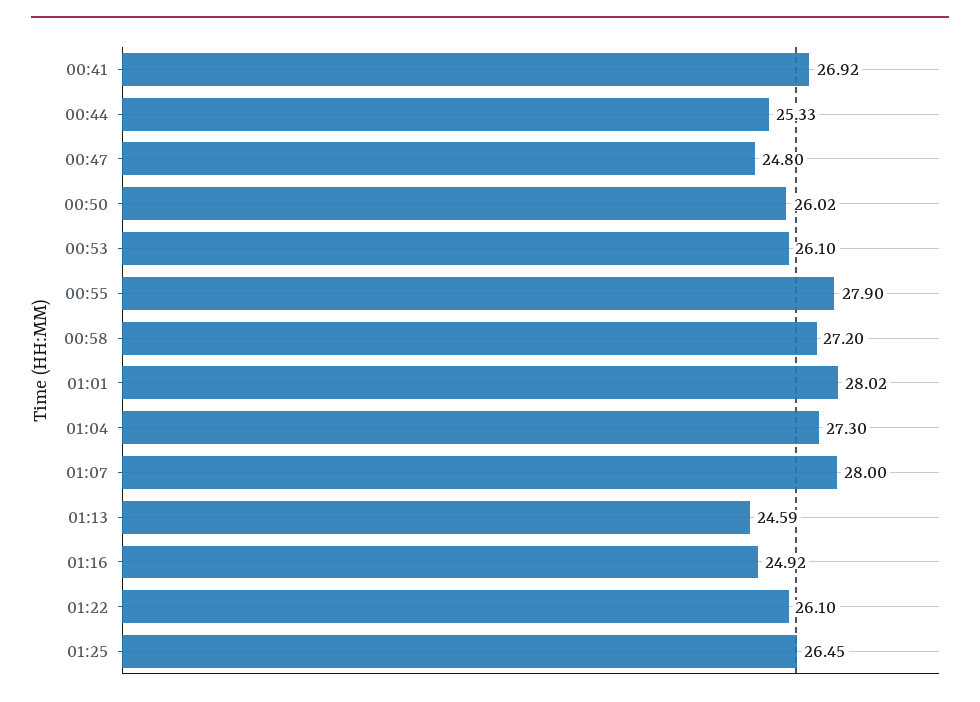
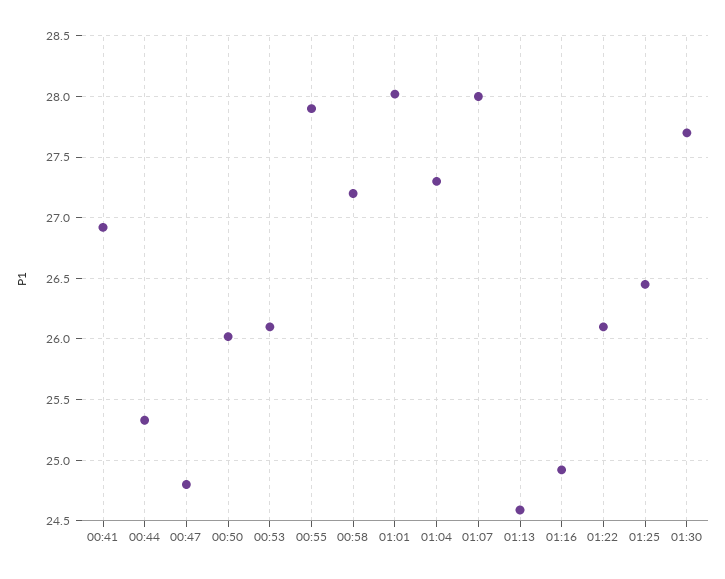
01:30: none -> 27.7

